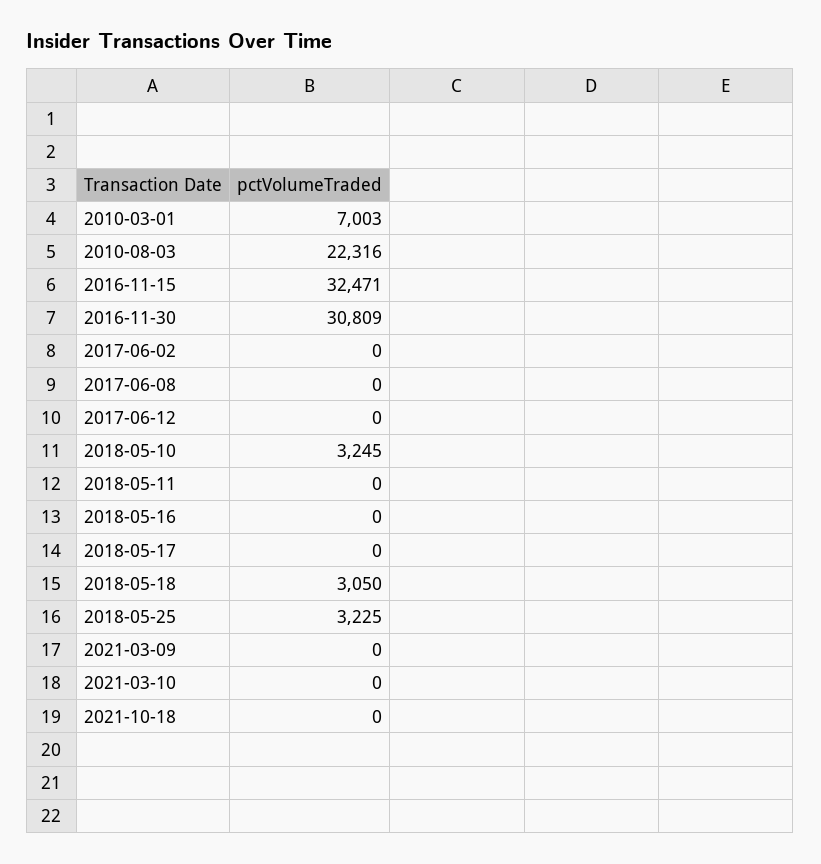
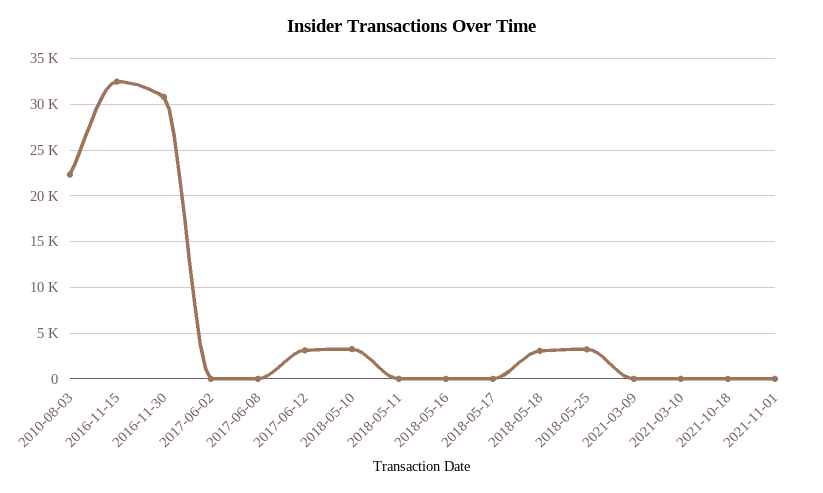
2010-03-01: 7003 -> none
2017-06-12: 0 -> 3000
2021-11-01: none -> 0

